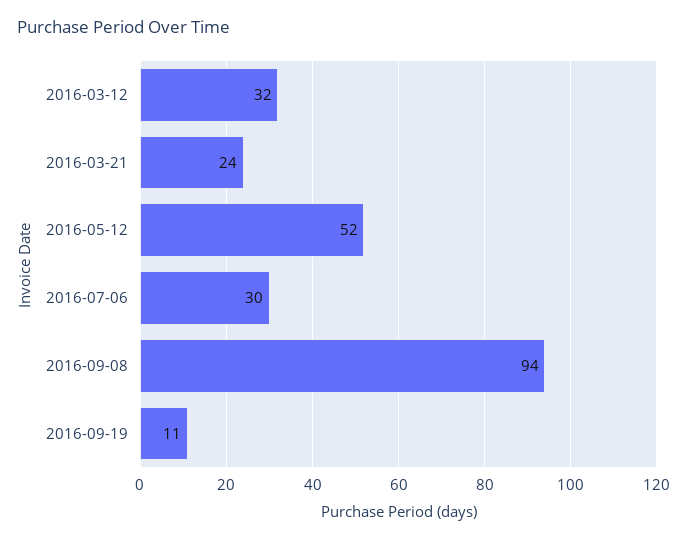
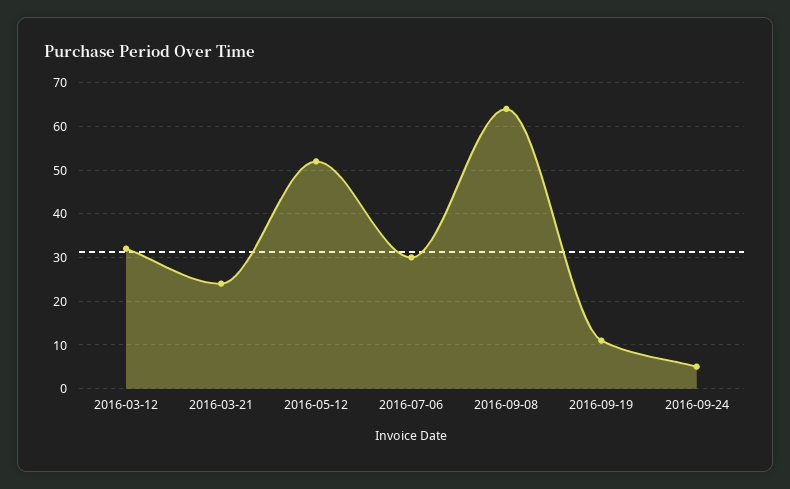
2016-09-08: 94 -> 65
2016-09-24: none -> 5

